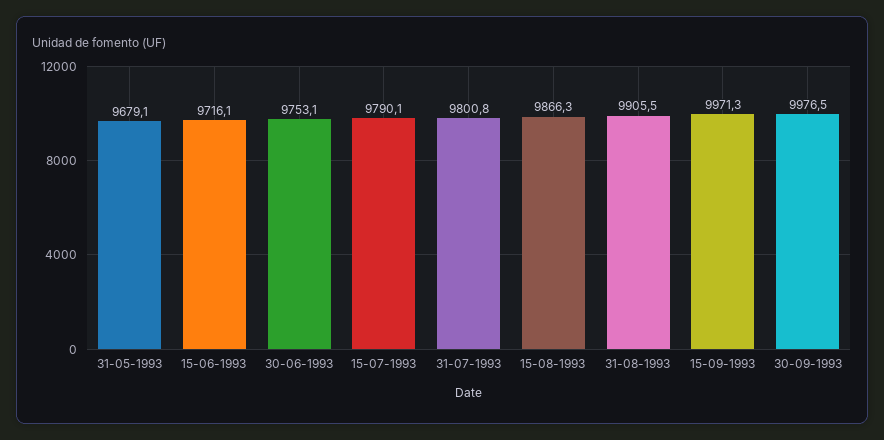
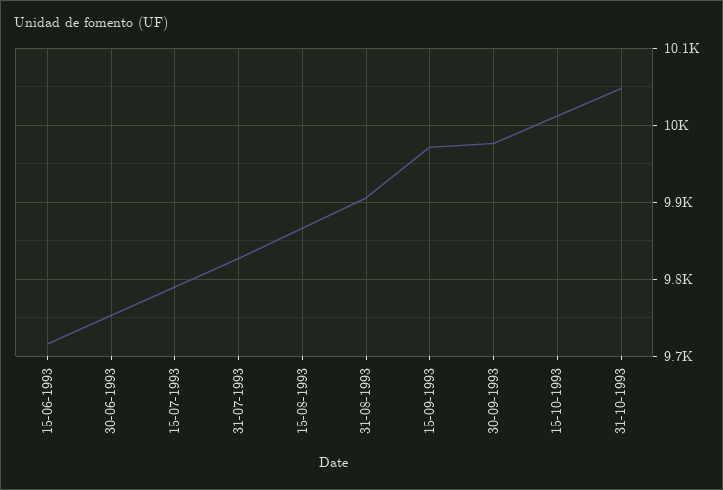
31-05-1993: 9679.1 -> none
31-07-1993: 9800.8 -> 9830
15-10-1993: none -> 10010
31-10-1993: none -> 10050

